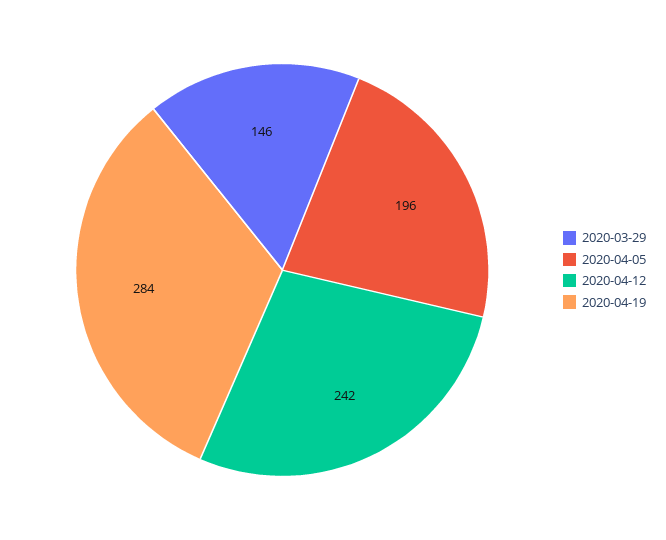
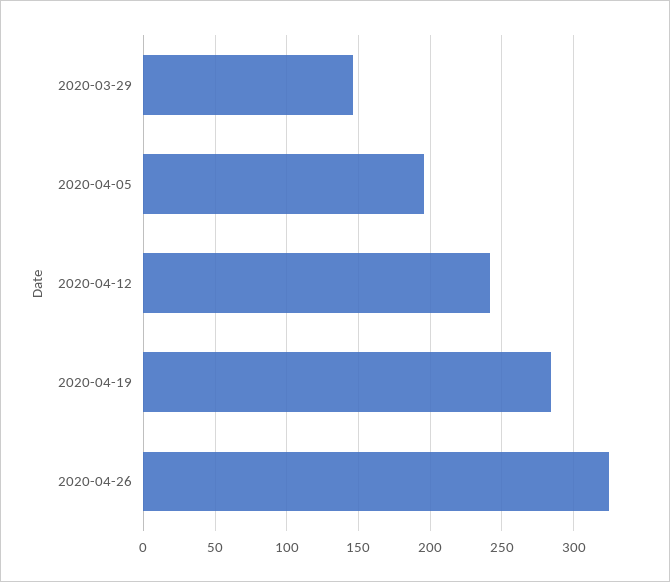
2020-04-26: none -> 325

